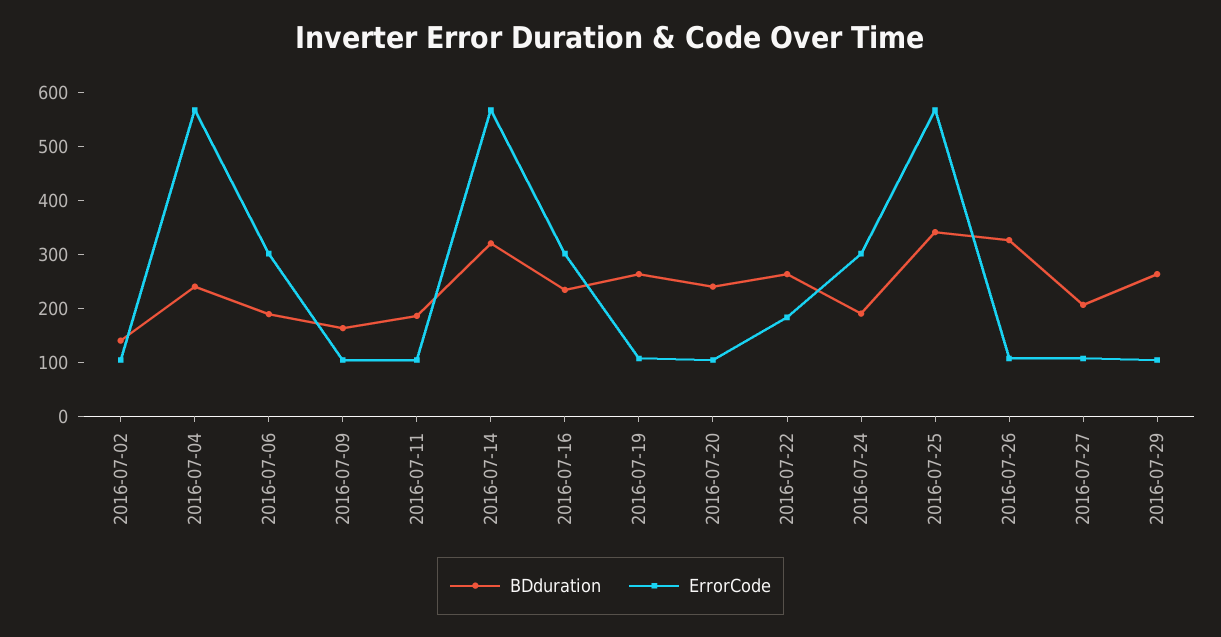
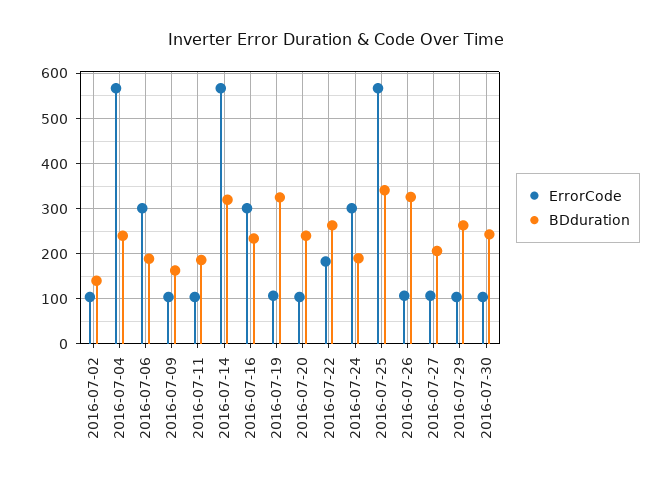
BDduration, 2016-07-19: 260 -> 320
ErrorCode, 2016-07-30: none -> 100
BDduration, 2016-07-30: none -> 240

